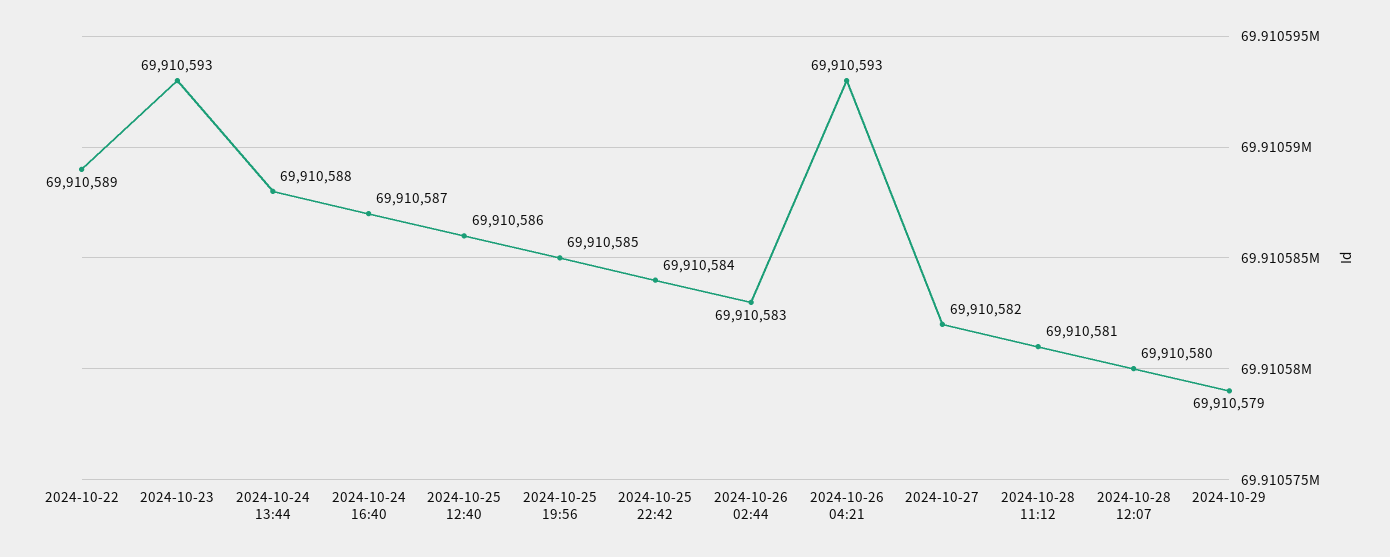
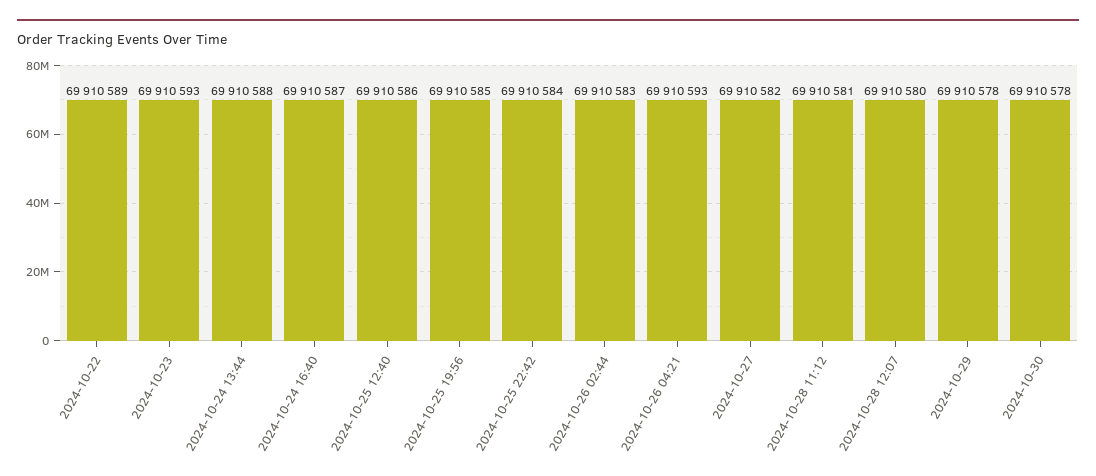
2024-10-29: 69910579 -> 69910578
2024-10-30: none -> 69910578

